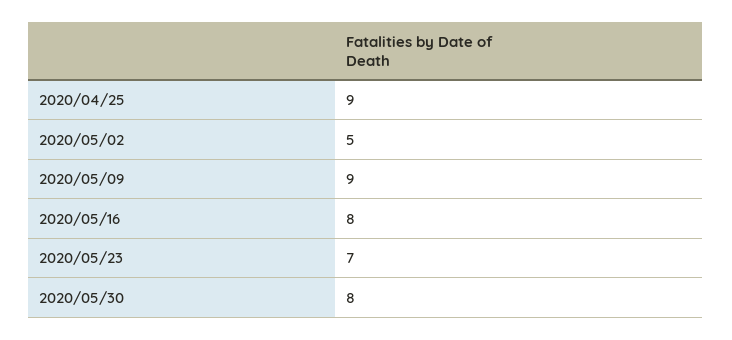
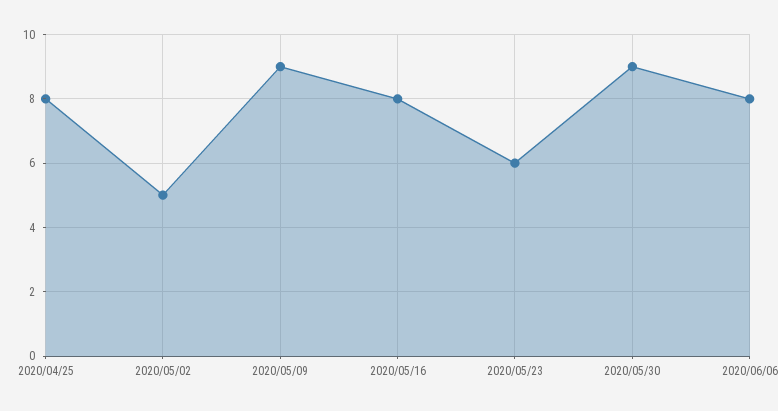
2020/04/25: 9 -> 8
2020/05/23: 7 -> 6
2020/05/30: 8 -> 9
2020/06/06: none -> 8

